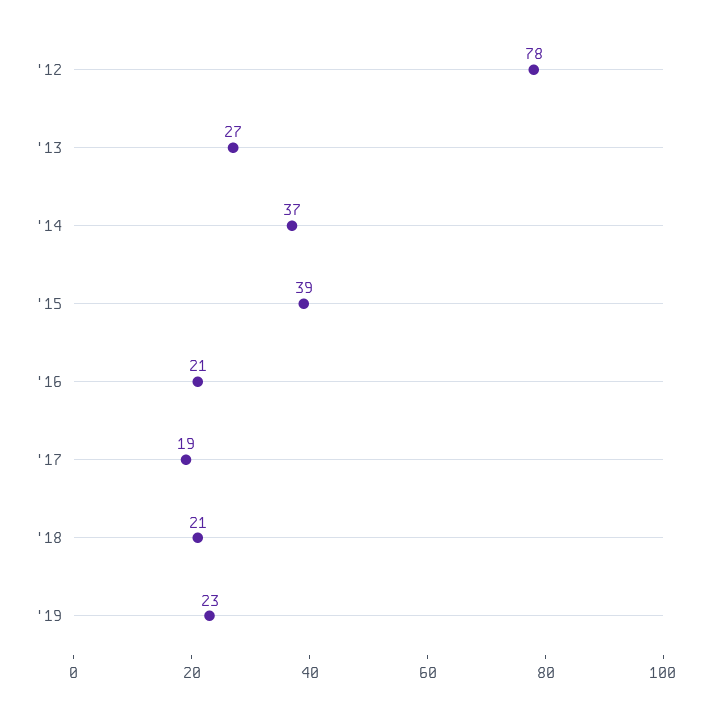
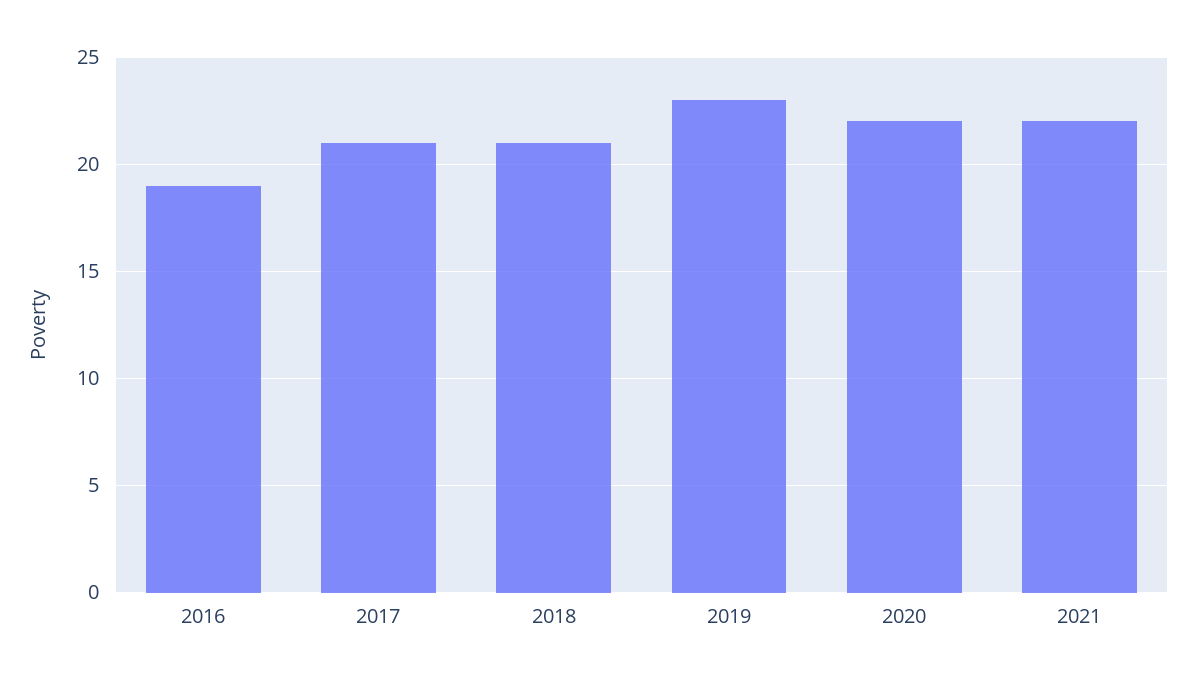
'12: 78 -> none
'13: 27 -> none
'14: 37 -> none
'15: 39 -> none
'16: 21 -> 19
'17: 19 -> 21
2020: none -> 22
2021: none -> 22

